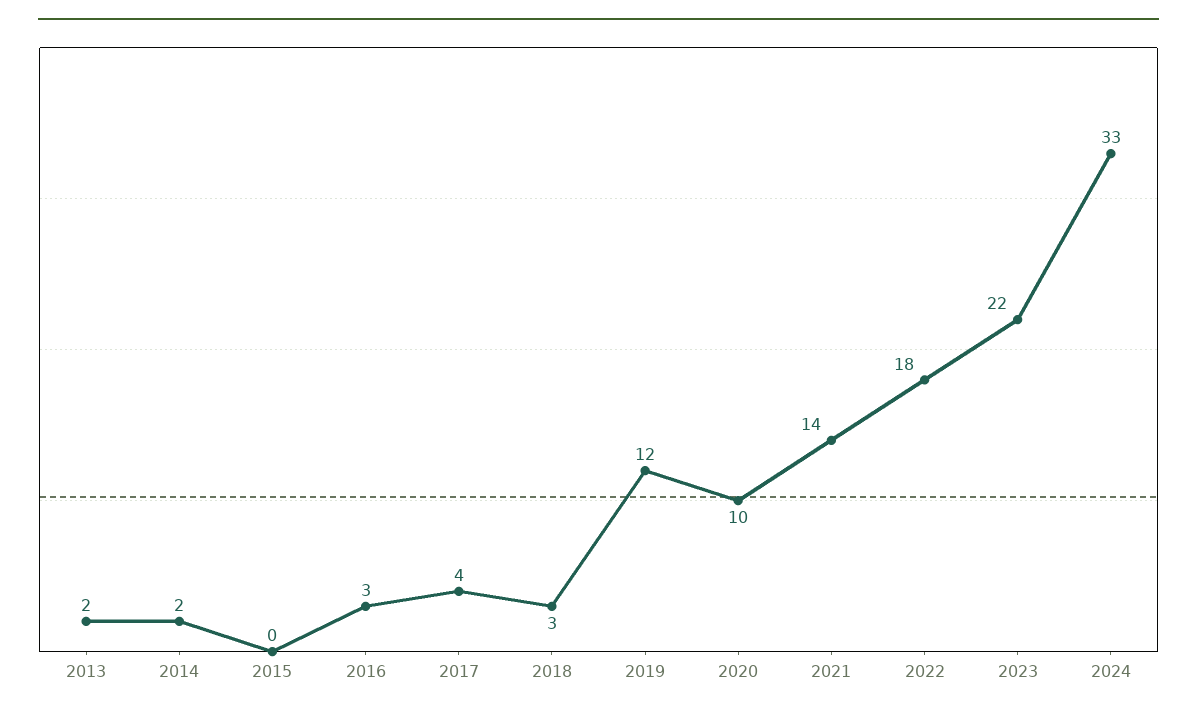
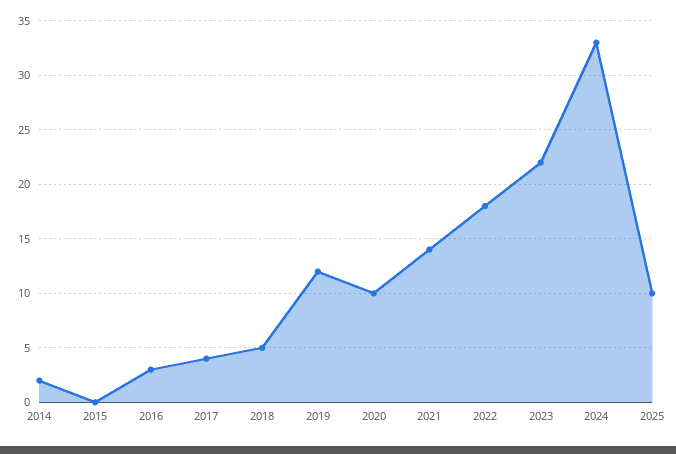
2013: 2 -> none
2018: 3 -> 5
2025: none -> 10

